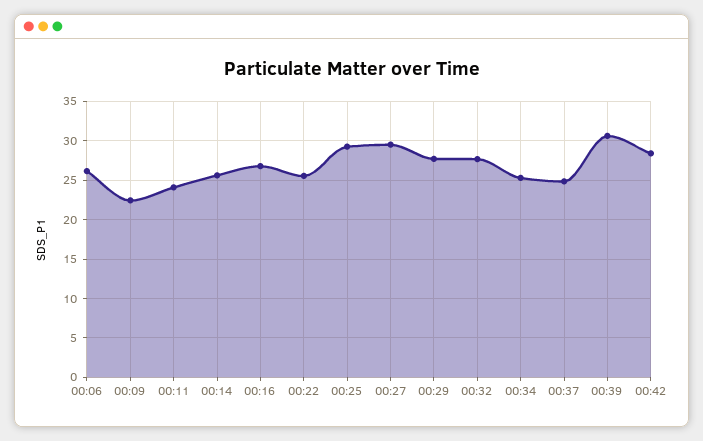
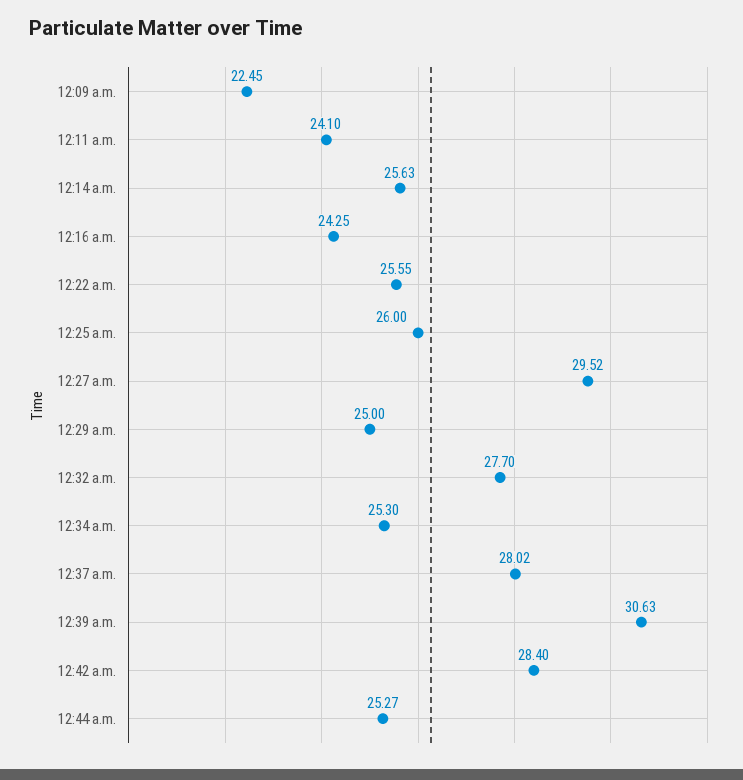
00:06: 26 -> none
00:16: 27 -> 24.25
00:25: 29 -> 26
00:29: 28 -> 25
00:37: 25 -> 28.02
12:44 a.m.: none -> 25.27

